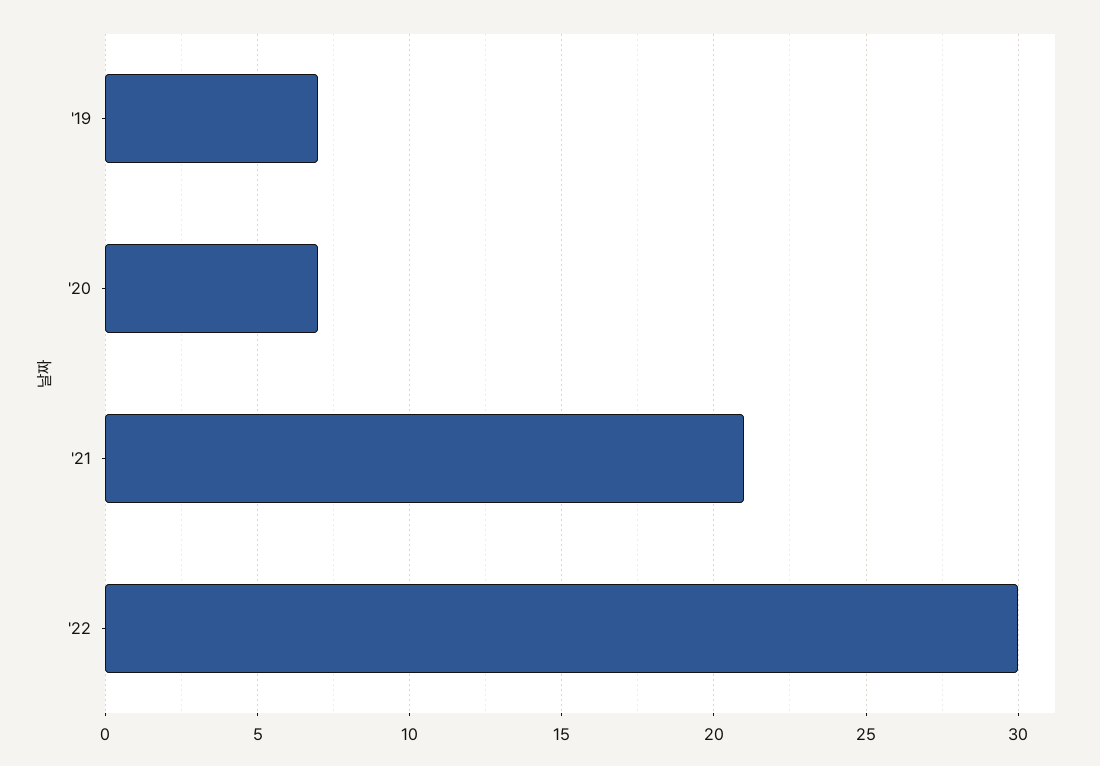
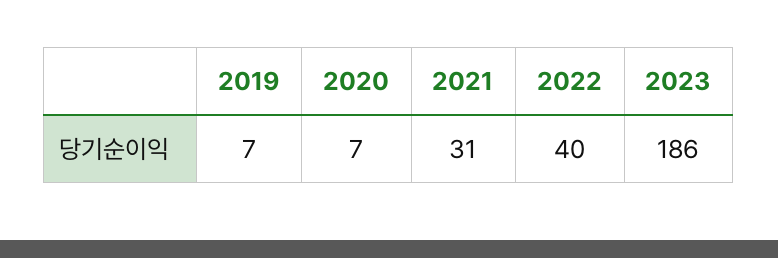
'21: 21 -> 31
'22: 30 -> 40
2023: none -> 186

